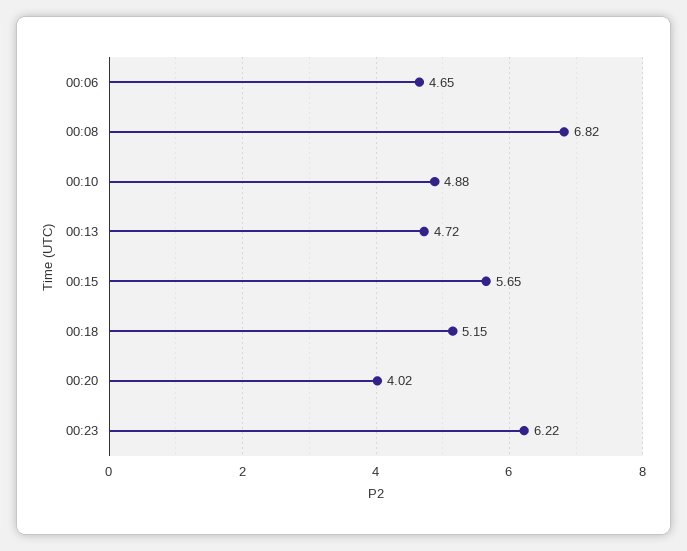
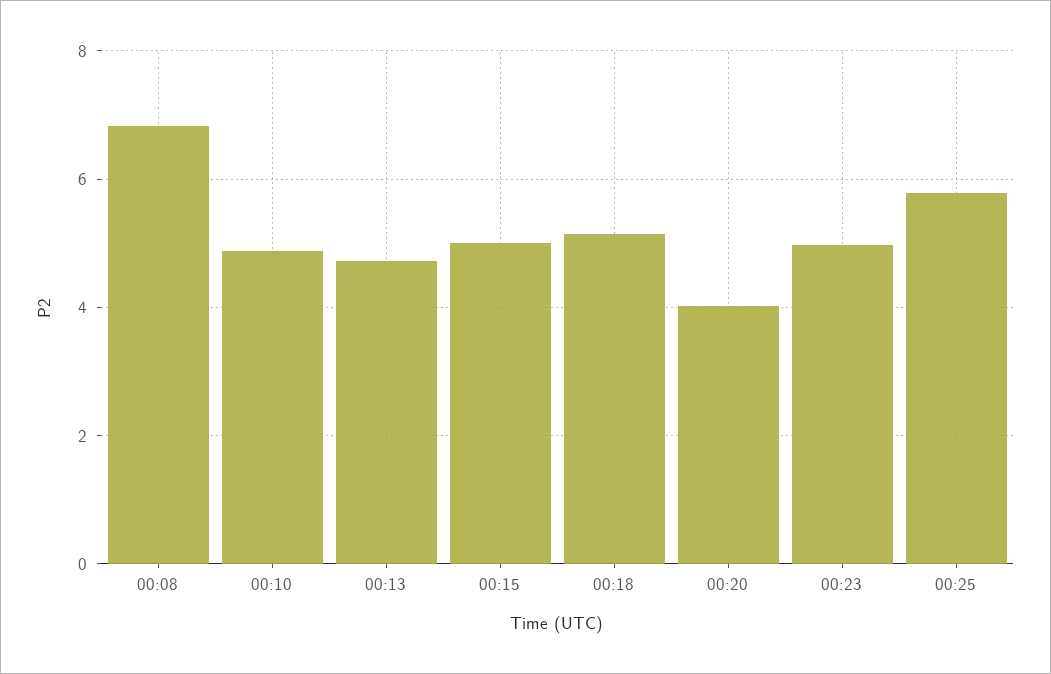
00:06: 4.65 -> none
00:15: 5.65 -> 5
00:23: 6.22 -> 5
00:25: none -> 5.8

